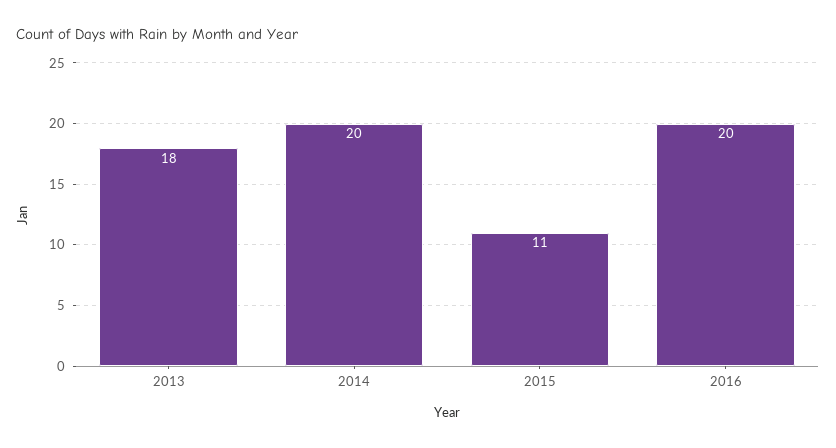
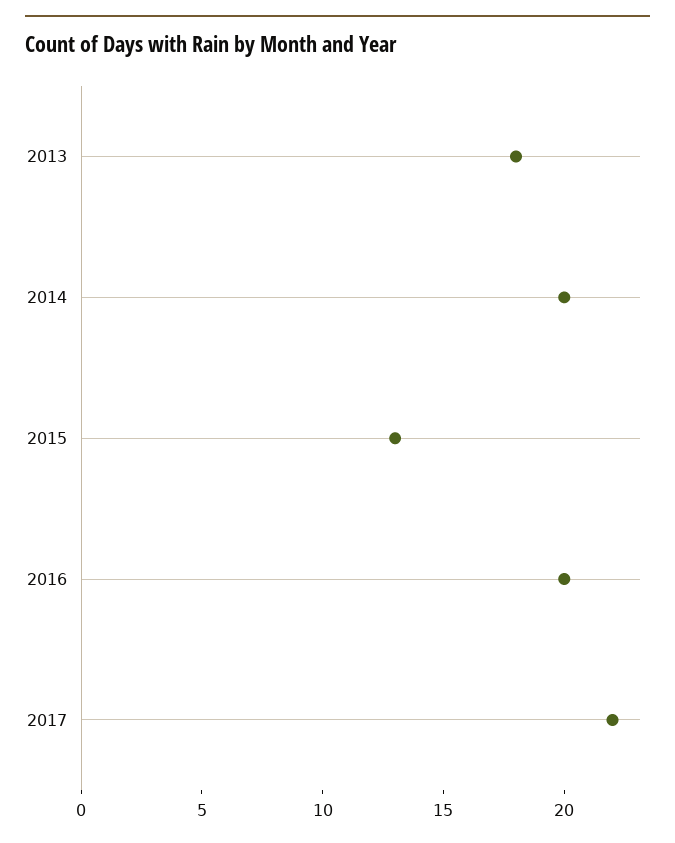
2015: 11 -> 13
2017: none -> 22

